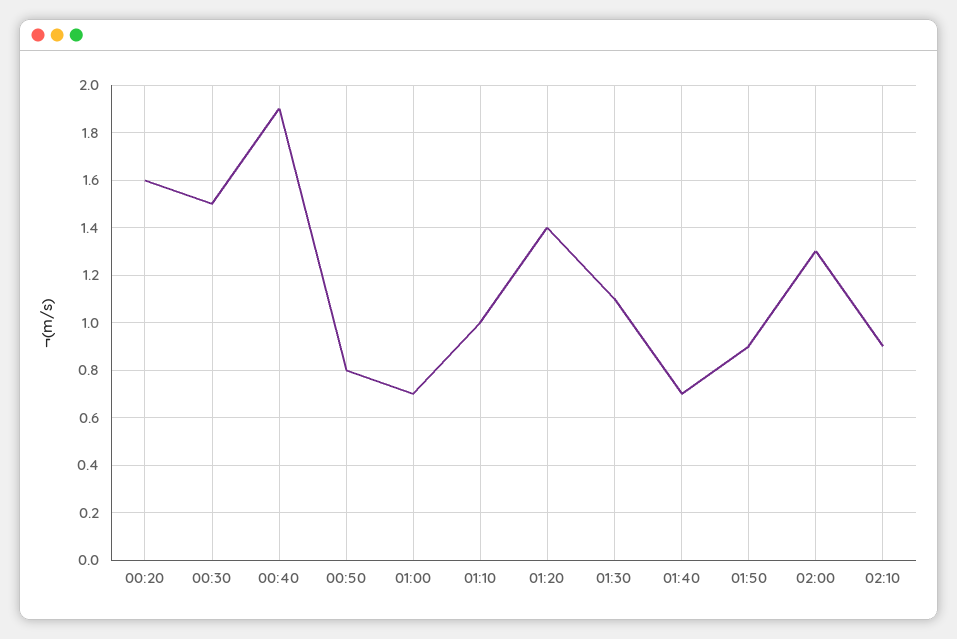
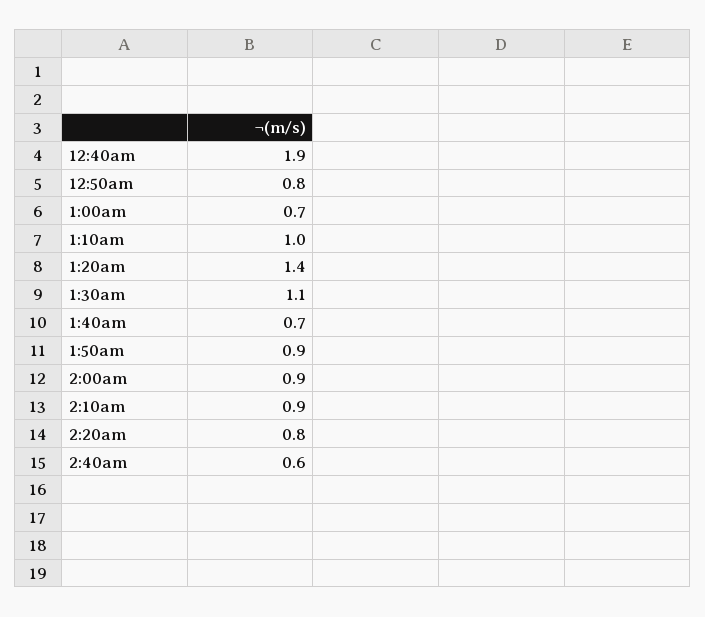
00:20: 1.6 -> none
00:30: 1.5 -> none
02:00: 1.3 -> 0.9
2:20am: none -> 0.8
2:40am: none -> 0.6

